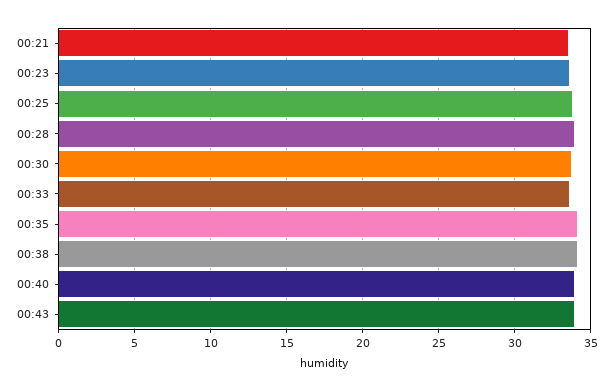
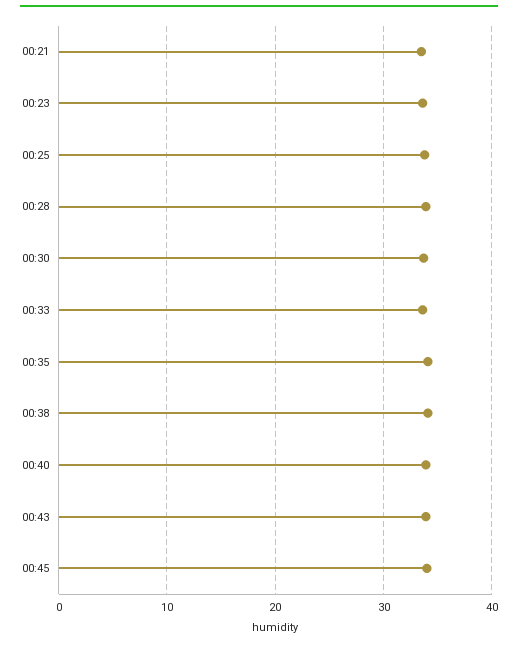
00:45: none -> 34

